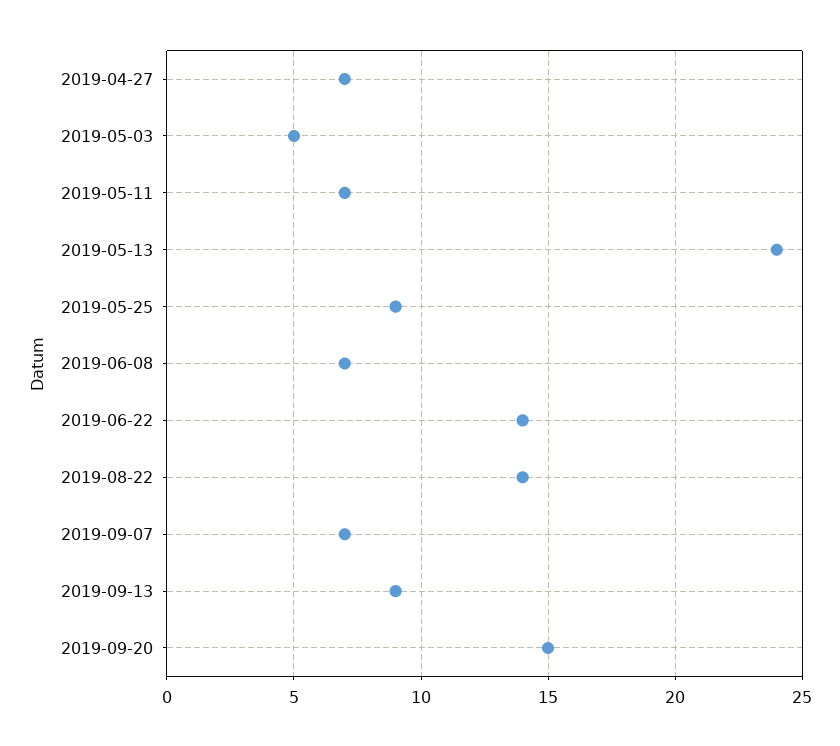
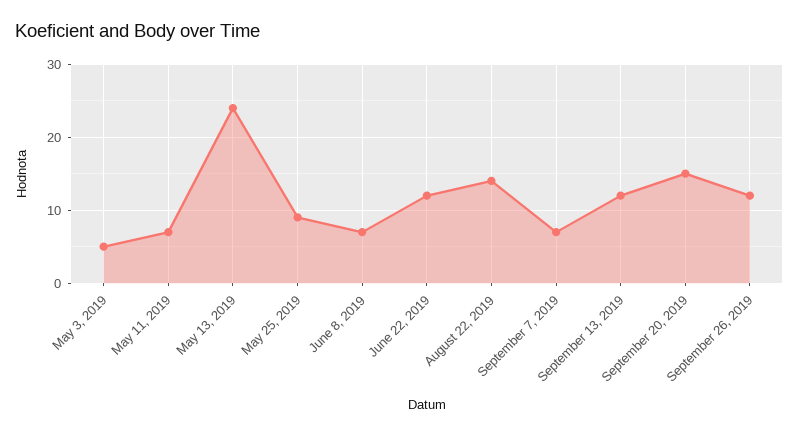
2019-04-27: 7 -> none
2019-06-22: 14 -> 12
2019-09-13: 9 -> 12
September 26, 2019: none -> 12

